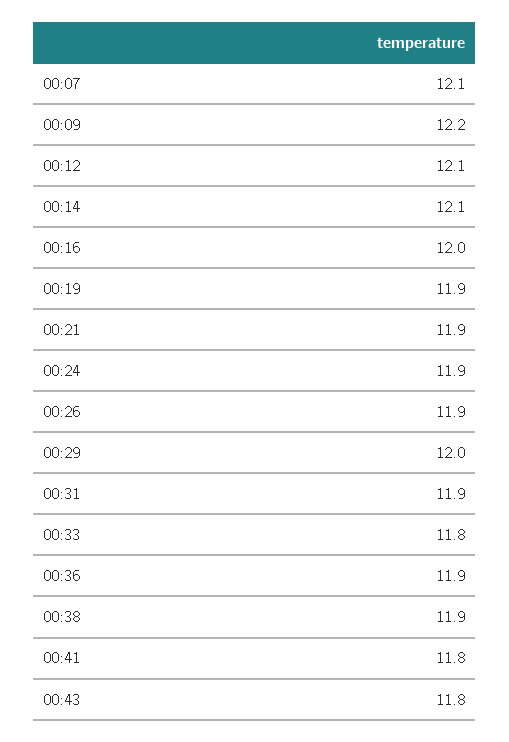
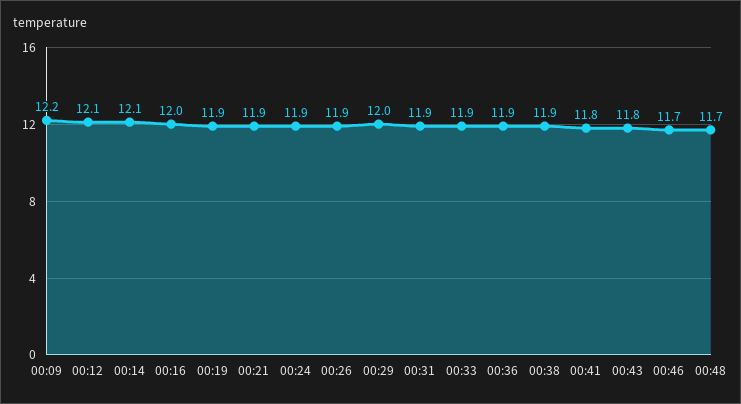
00:07: 12.1 -> none
00:33: 11.8 -> 11.9
00:46: none -> 11.7
00:48: none -> 11.7

